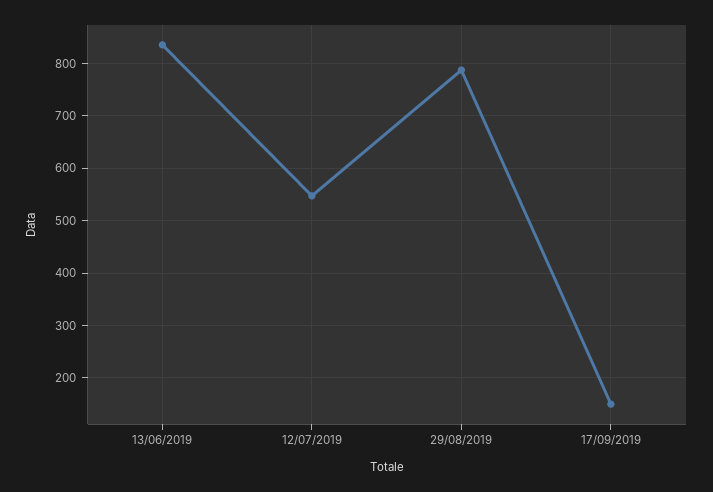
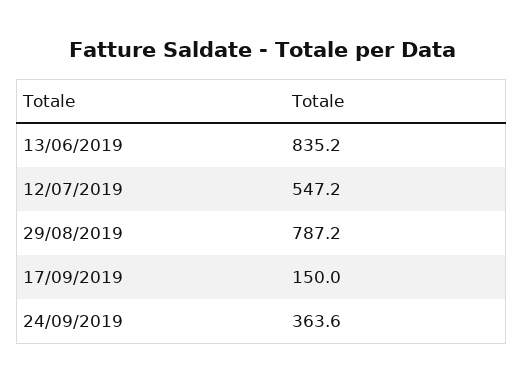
24/09/2019: none -> 363.6

